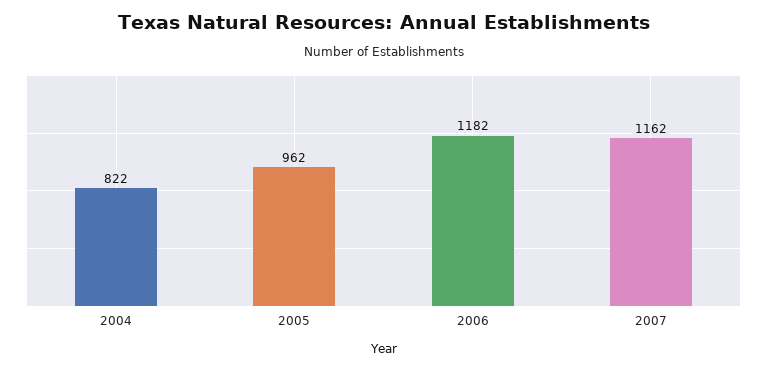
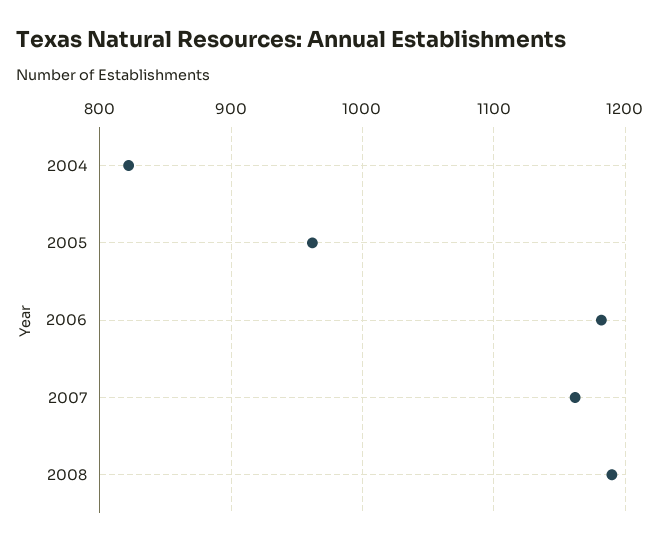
2008: none -> 1190

